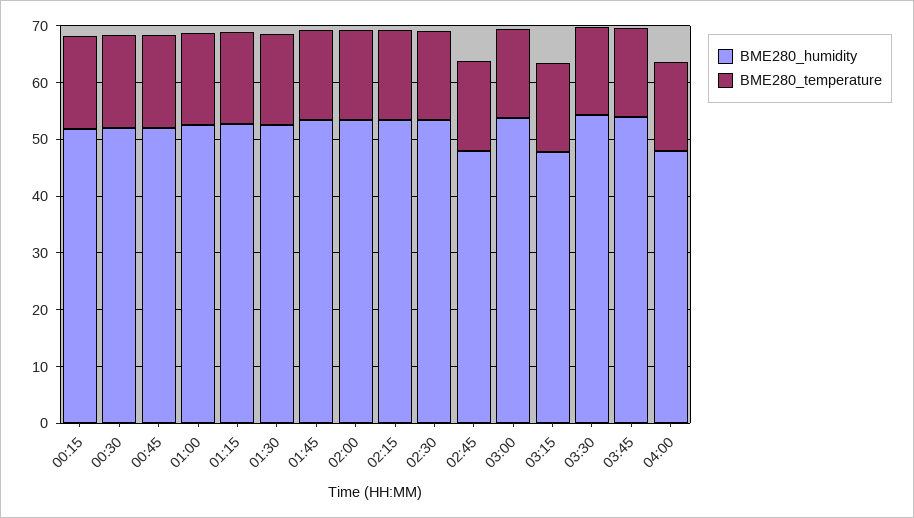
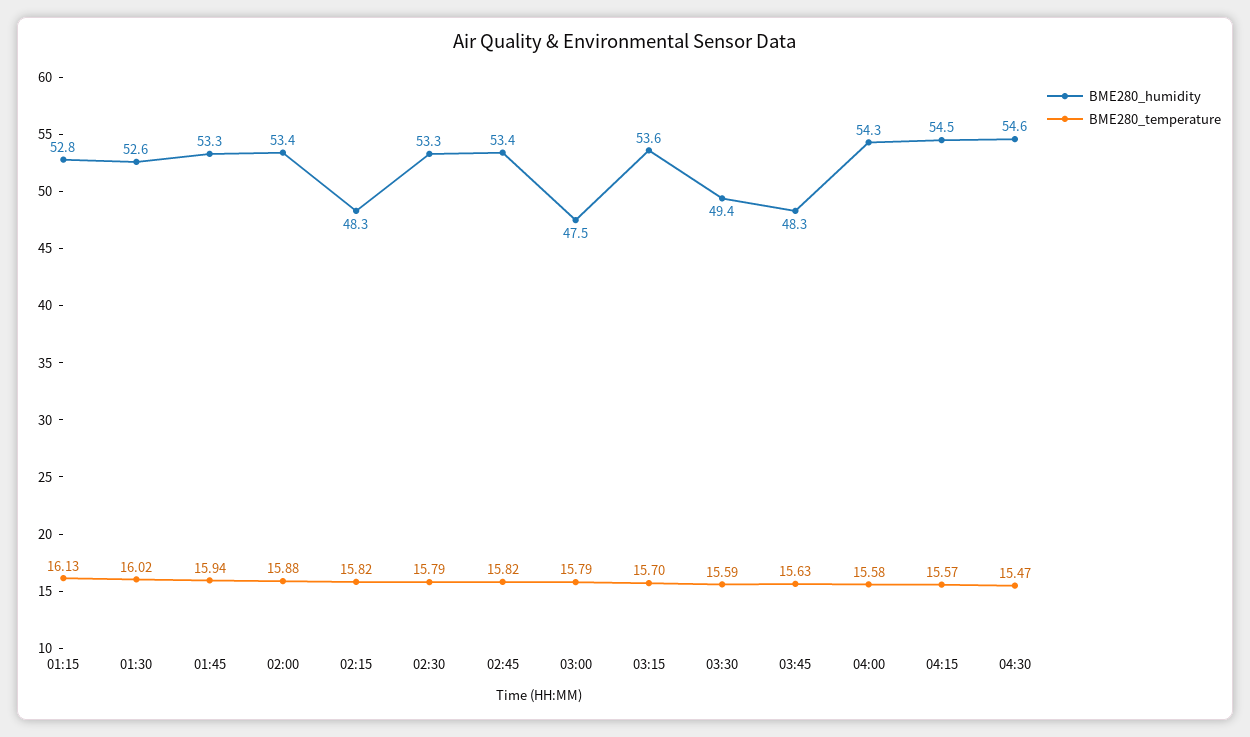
BME280_humidity, 00:15: 52 -> none
BME280_temperature, 00:15: 16 -> none
BME280_humidity, 00:30: 52 -> none
BME280_temperature, 00:30: 16 -> none
BME280_humidity, 00:45: 52 -> none
BME280_temperature, 00:45: 16 -> none
BME280_humidity, 01:00: 52 -> none
BME280_temperature, 01:00: 16 -> none
BME280_humidity, 02:15: 54 -> 48.3
BME280_humidity, 02:45: 48 -> 53.4
BME280_humidity, 03:00: 54 -> 47.5
BME280_humidity, 03:15: 48 -> 53.6
BME280_humidity, 03:30: 54 -> 49.4
BME280_humidity, 03:45: 54 -> 48.3
BME280_humidity, 04:00: 48 -> 54.3
BME280_humidity, 04:15: none -> 54.5
BME280_temperature, 04:15: none -> 15.57
BME280_humidity, 04:30: none -> 54.6
BME280_temperature, 04:30: none -> 15.47

